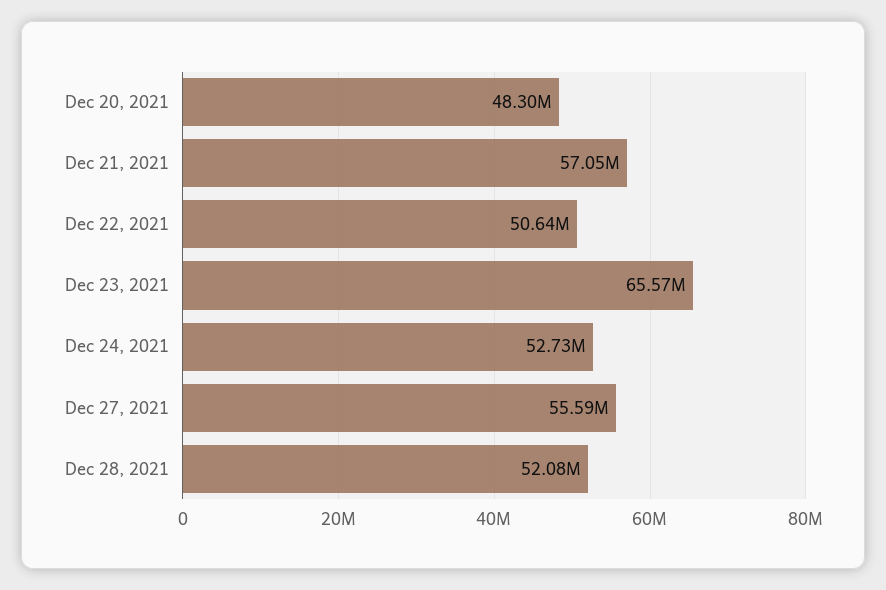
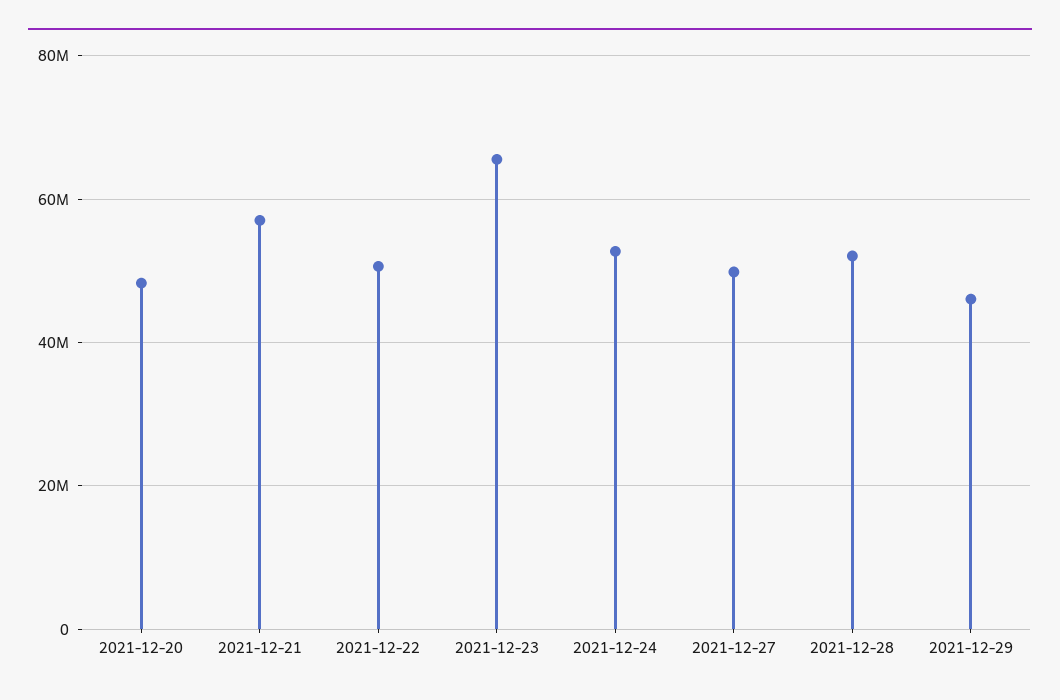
Dec 27, 2021: 55590000 -> 50000000
2021-12-29: none -> 46000000

